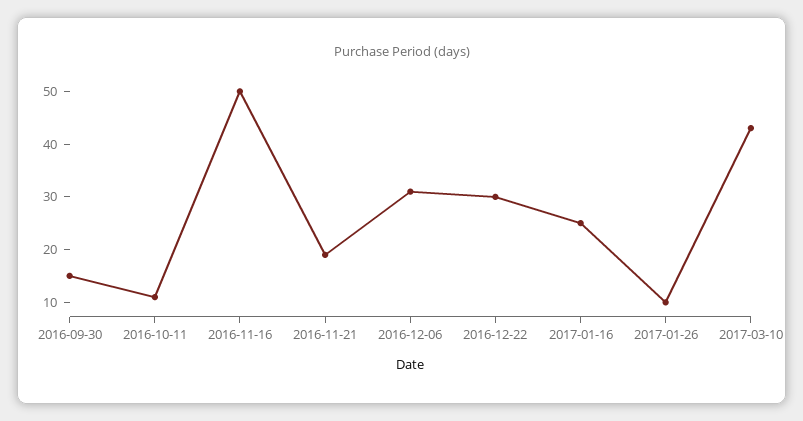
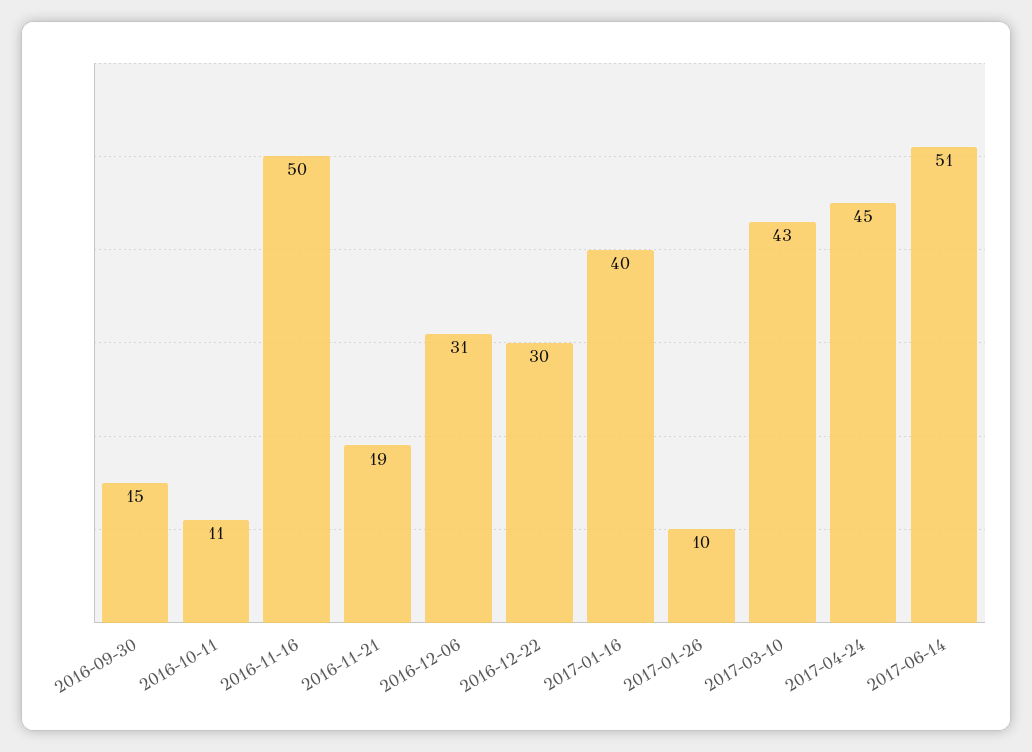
2017-01-16: 25 -> 40
2017-04-24: none -> 45
2017-06-14: none -> 51

